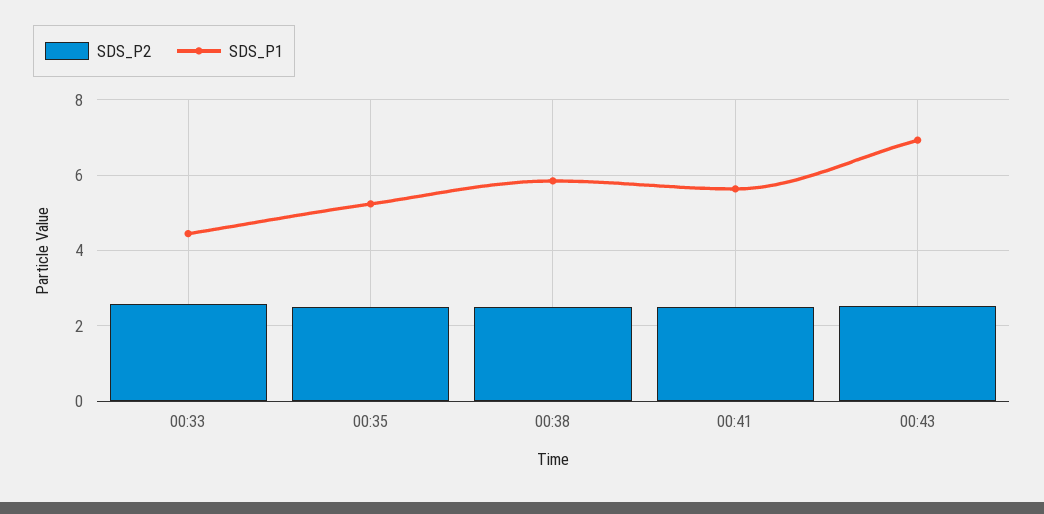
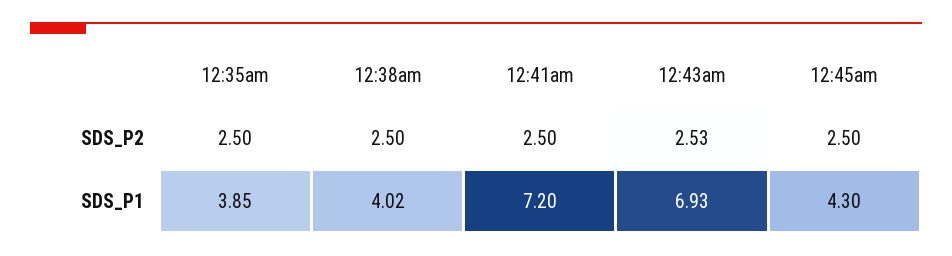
SDS_P2, 00:33: 2.6 -> none
SDS_P1, 00:33: 4.4 -> none
SDS_P1, 00:35: 5.2 -> 3.85
SDS_P1, 00:38: 5.8 -> 4.02
SDS_P1, 00:41: 5.6 -> 7.2
SDS_P2, 12:45am: none -> 2.5
SDS_P1, 12:45am: none -> 4.3

